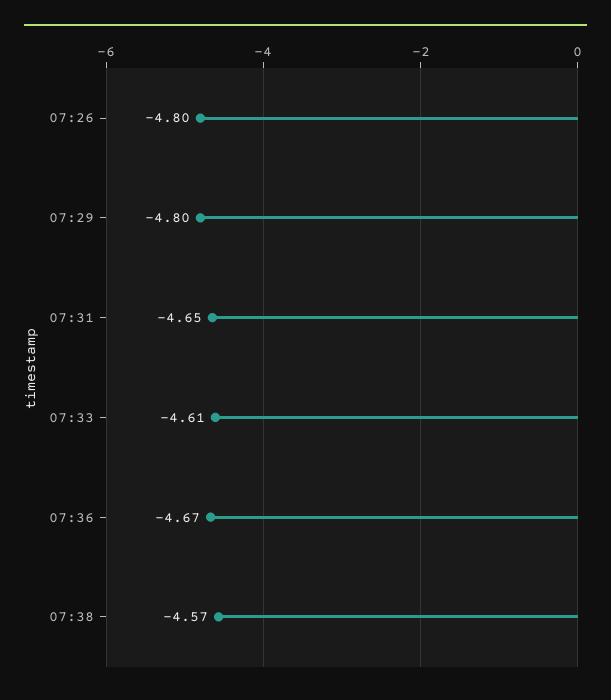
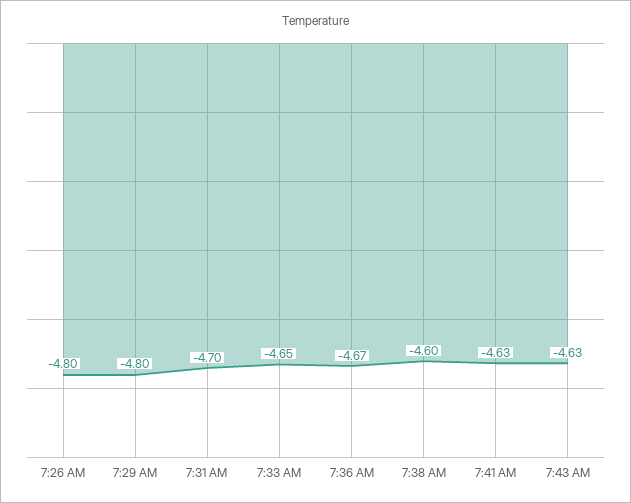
07:31: -4.65 -> -4.7
07:33: -4.61 -> -4.65
07:38: -4.57 -> -4.6
7:41 AM: none -> -4.63
7:43 AM: none -> -4.63

